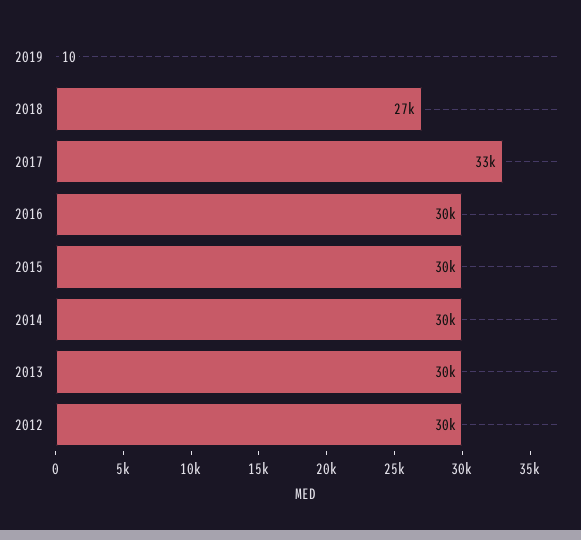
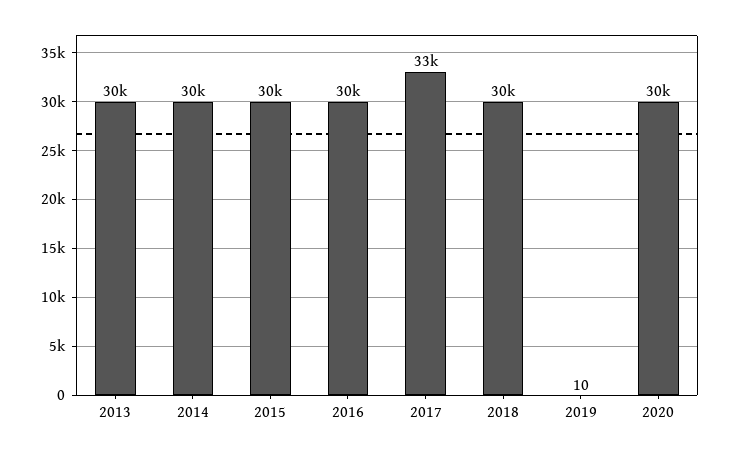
2018: 27000 -> 30000
2012: 30000 -> none
2020: none -> 30000

